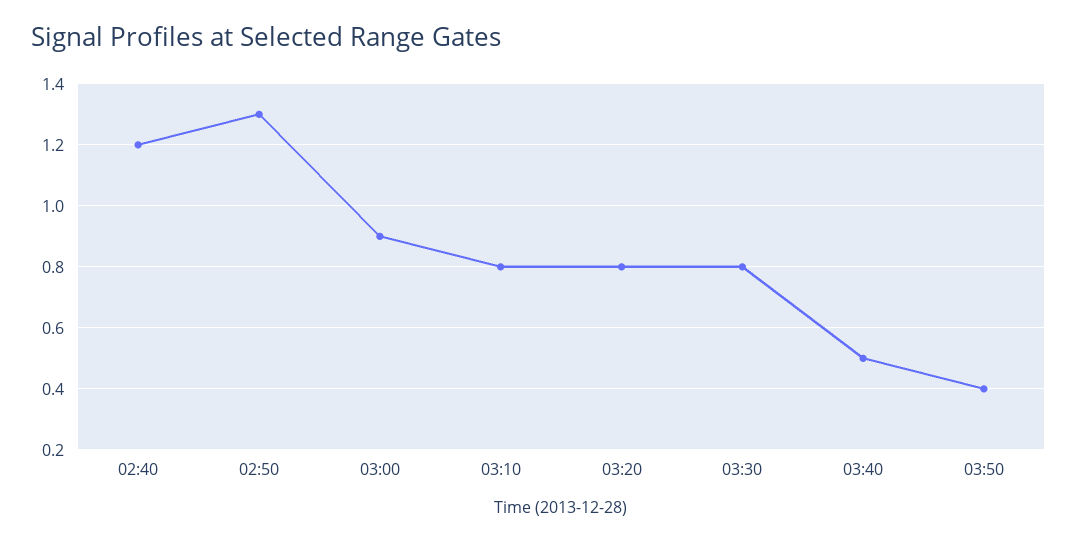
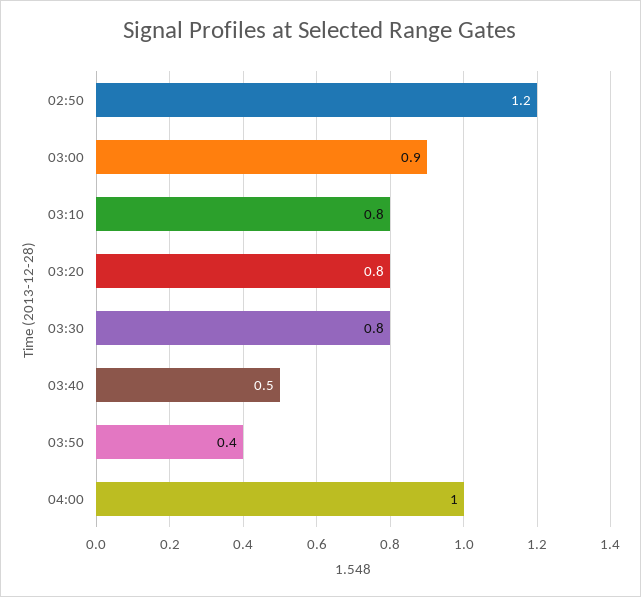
02:40: 1.2 -> none
02:50: 1.3 -> 1.2
04:00: none -> 1

